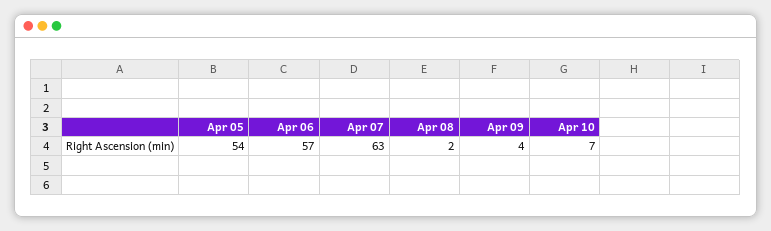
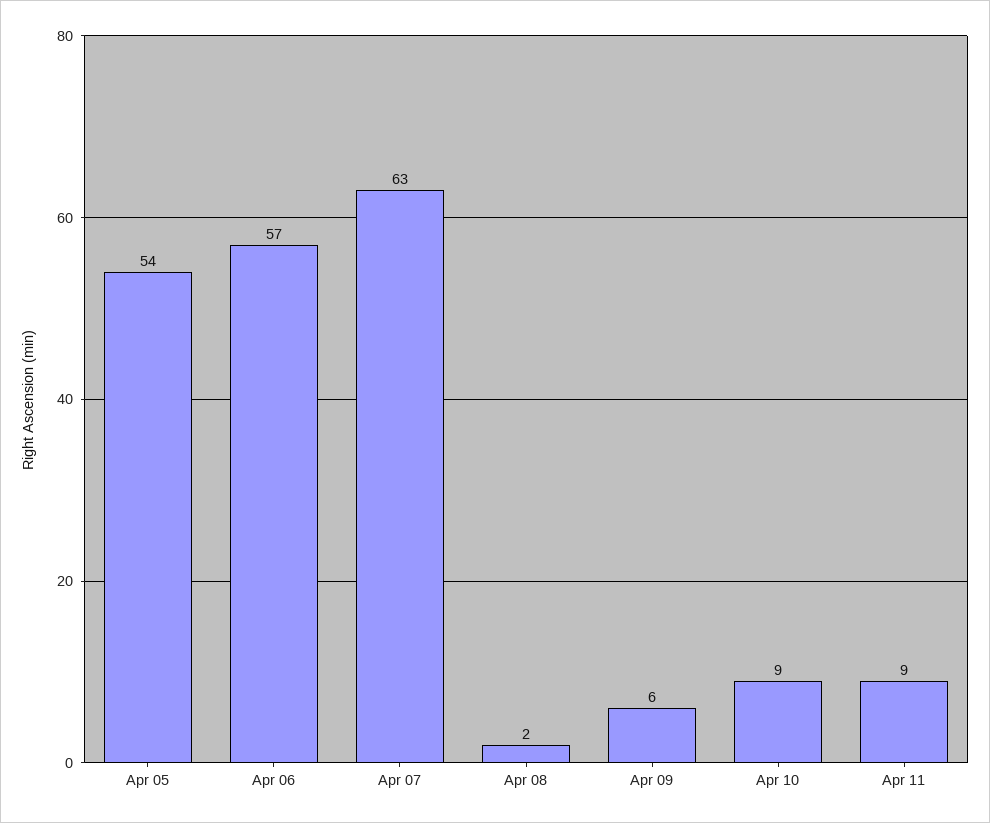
Apr 09: 4 -> 6
Apr 10: 7 -> 9
Apr 11: none -> 9

